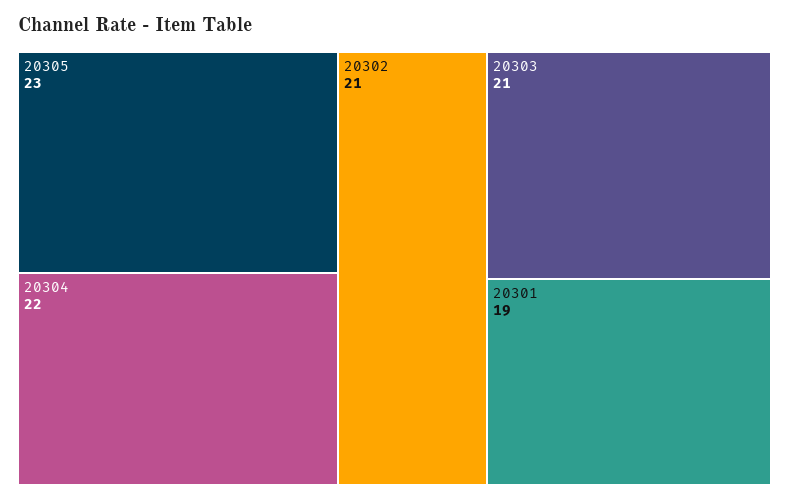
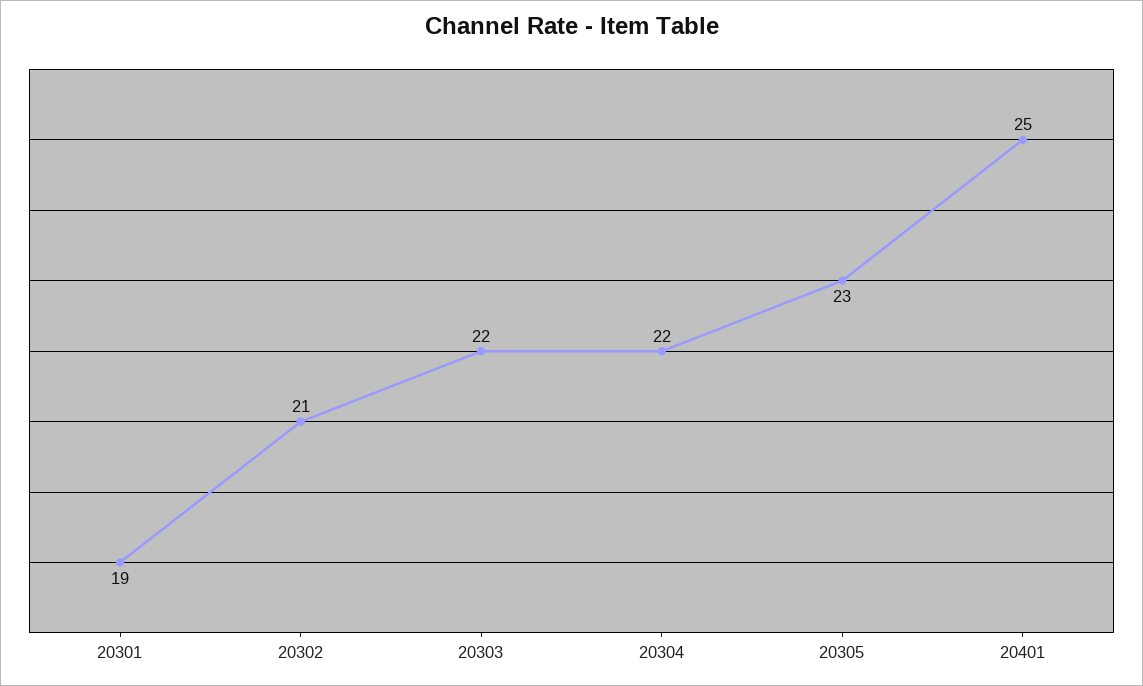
20303: 21 -> 22
20401: none -> 25

